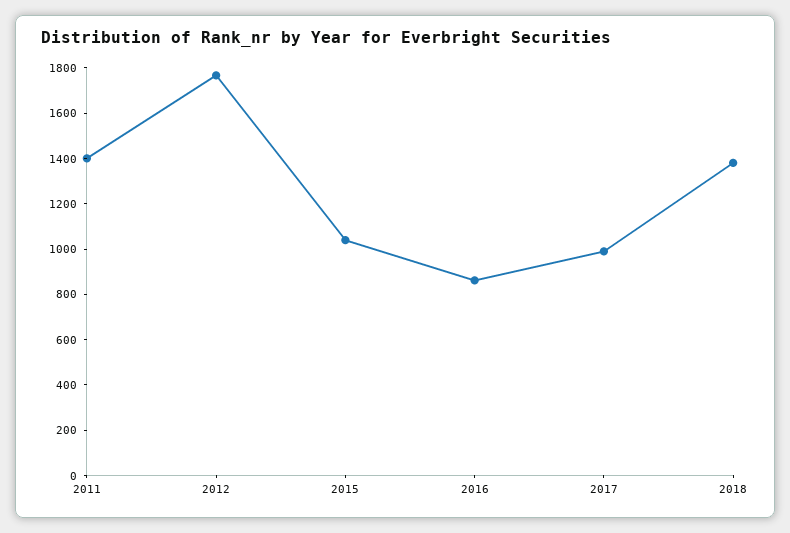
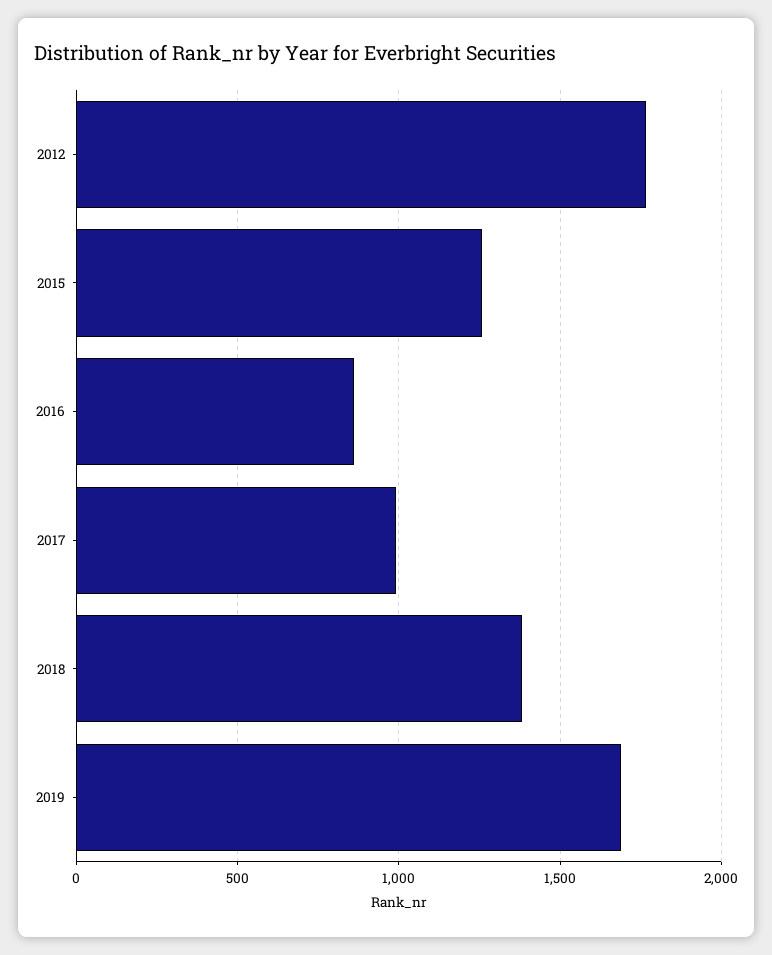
2011: 1400 -> none
2015: 1050 -> 1250
2019: none -> 1700

